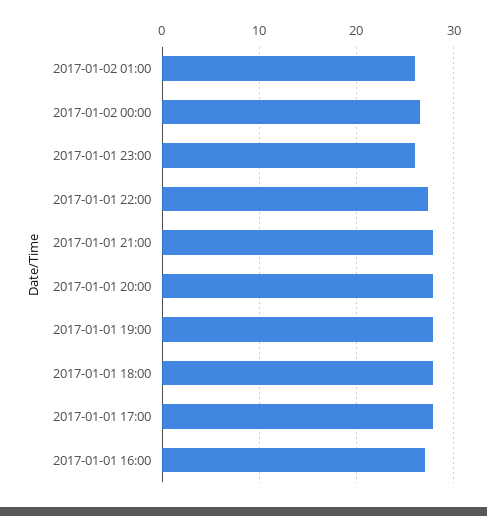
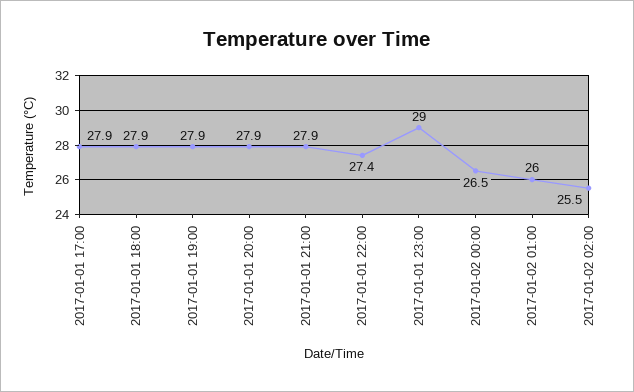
2017-01-01 23:00: 26 -> 29
2017-01-01 16:00: 27 -> none
2017-01-02 02:00: none -> 25.5

